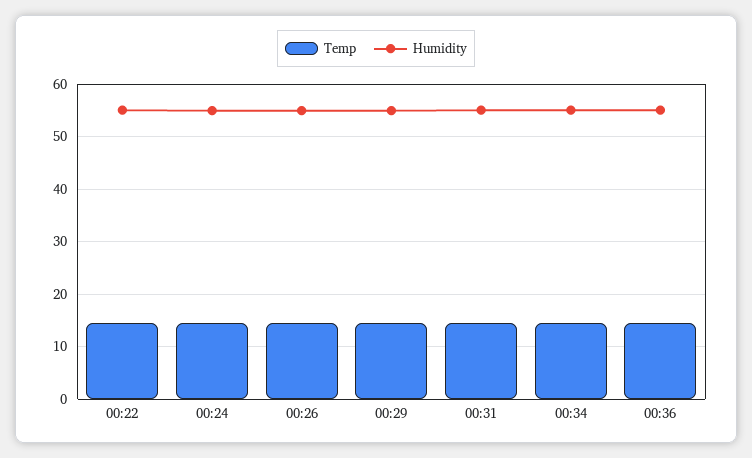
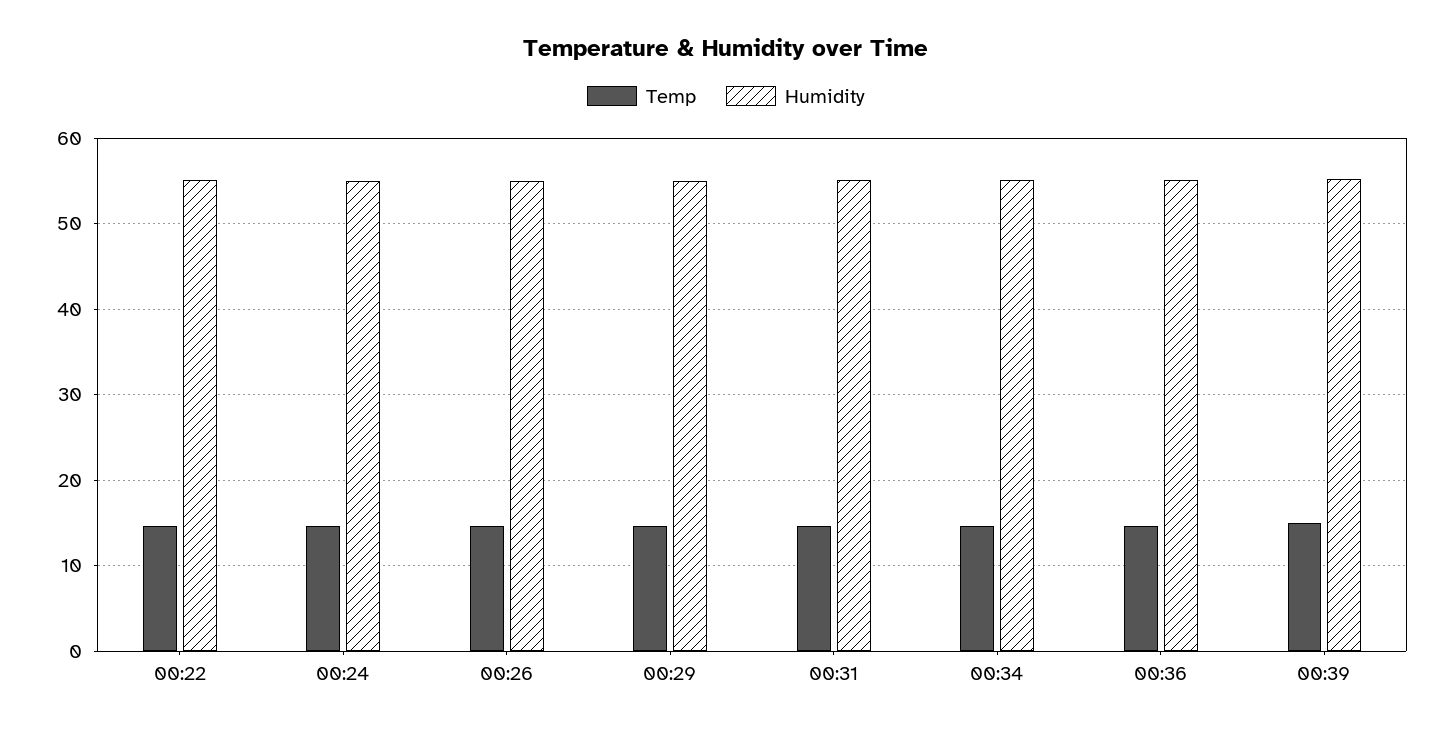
Temp, 00:39: none -> 15
Humidity, 00:39: none -> 55

